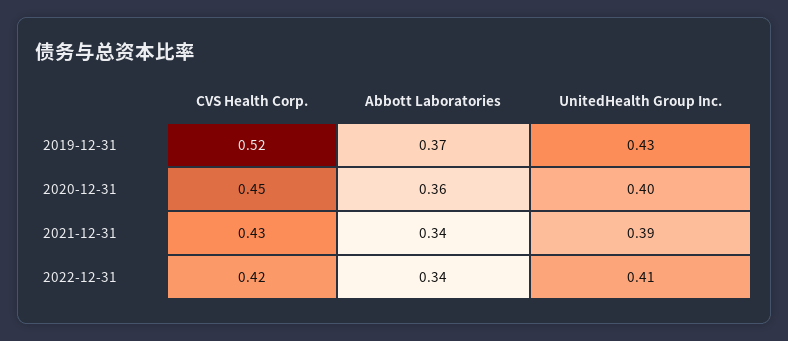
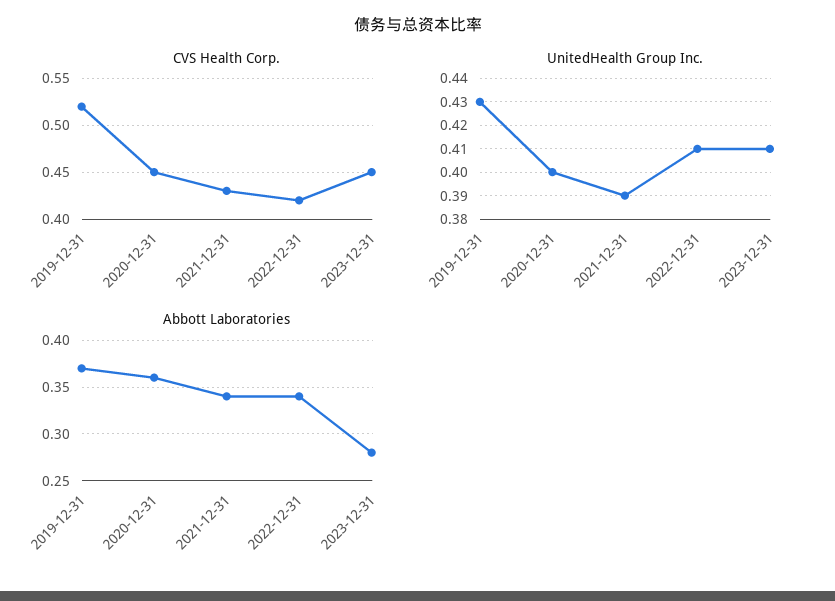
CVS Health Corp., 2023-12-31: none -> 0.45
UnitedHealth Group Inc., 2023-12-31: none -> 0.41
Abbott Laboratories, 2023-12-31: none -> 0.28

